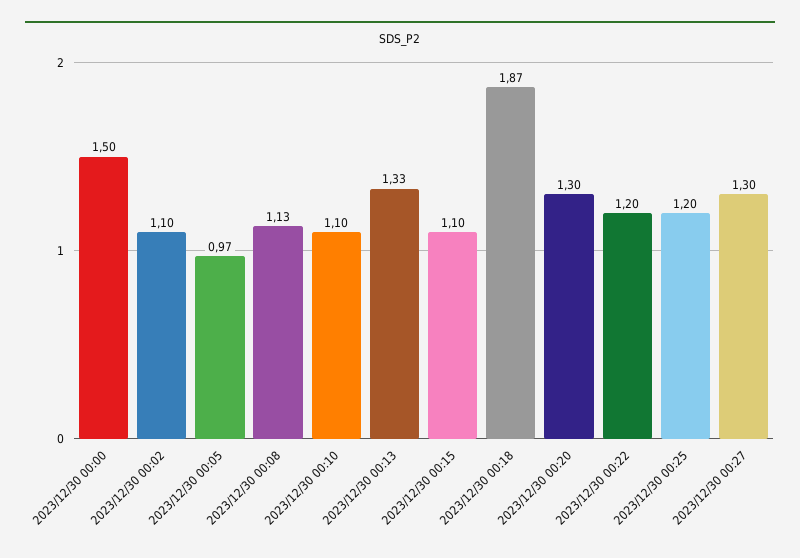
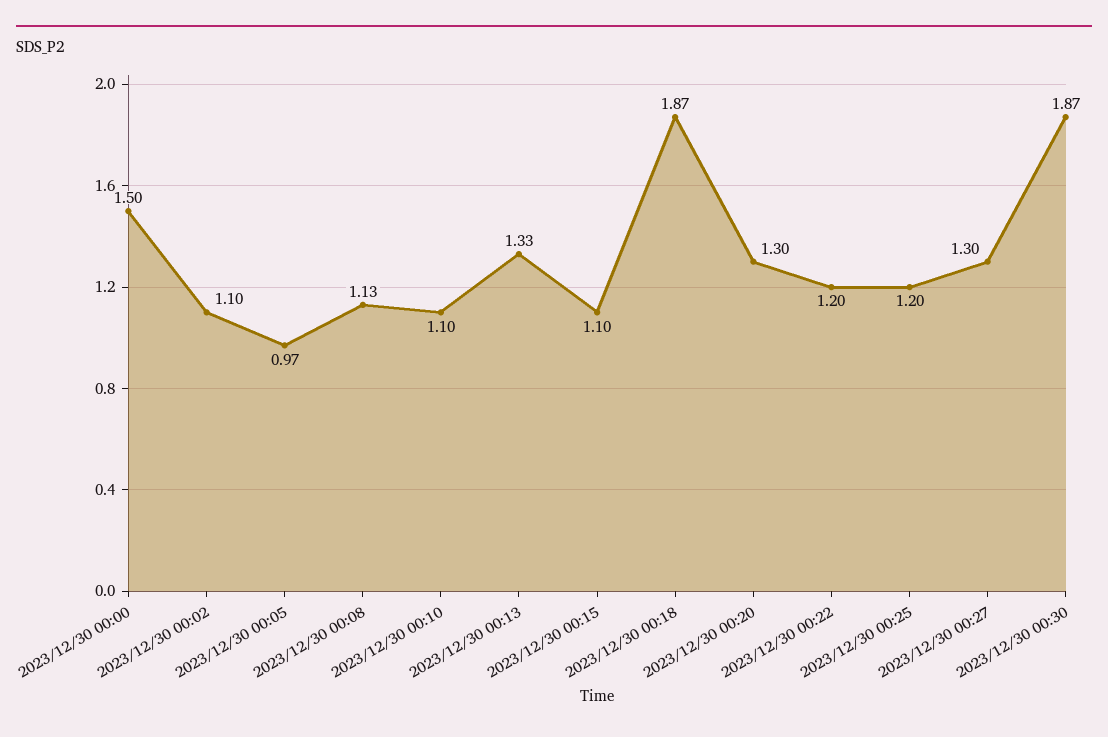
2023/12/30 00:30: none -> 1.87

